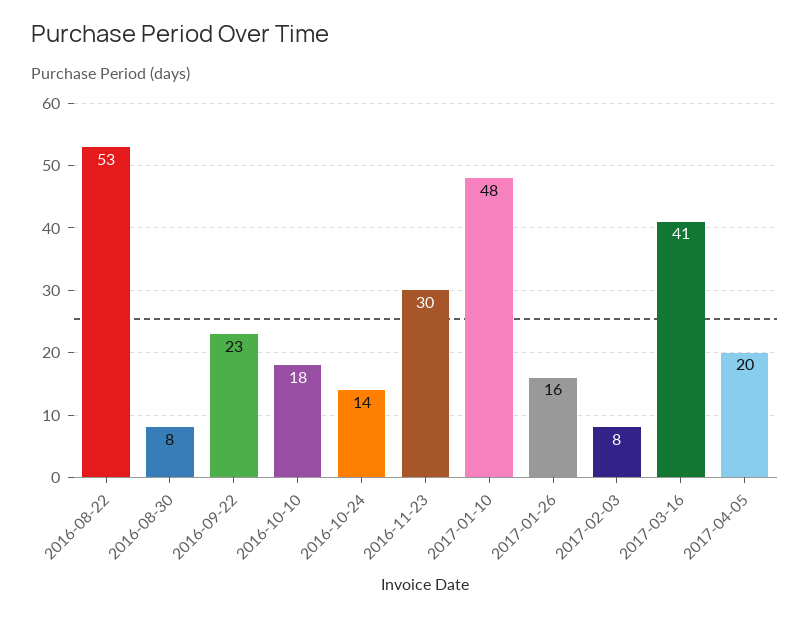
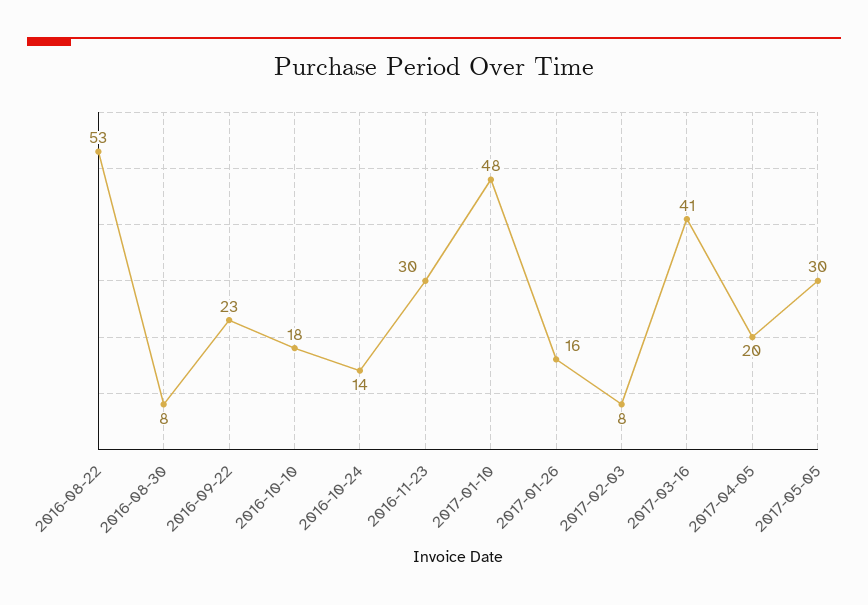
2017-05-05: none -> 30

